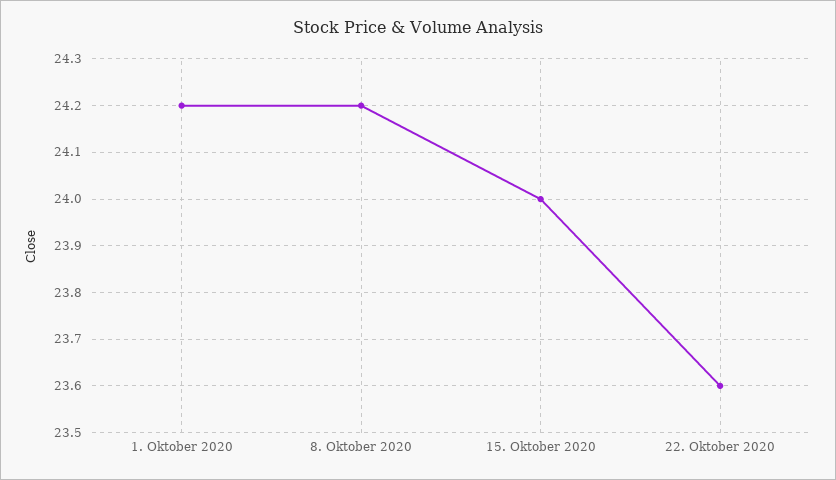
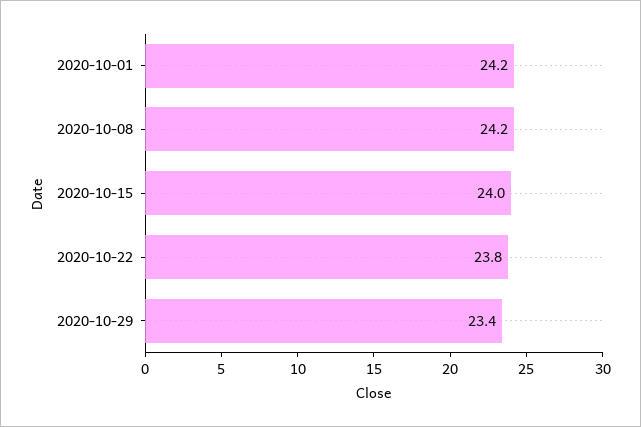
22. Oktober 2020: 23.6 -> 23.8
2020-10-29: none -> 23.4

